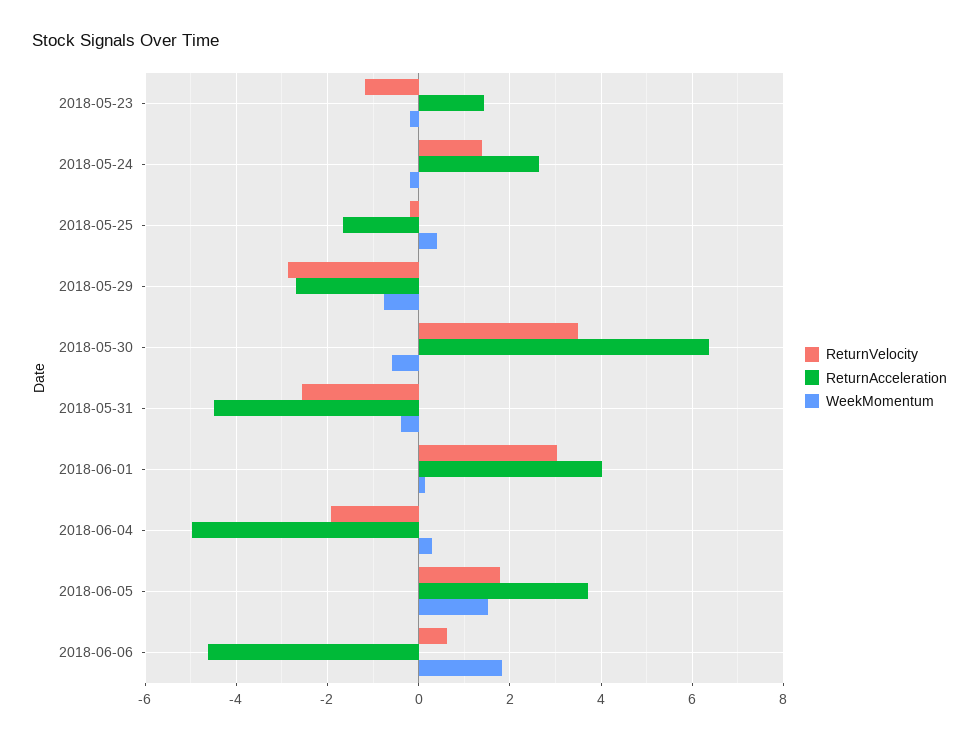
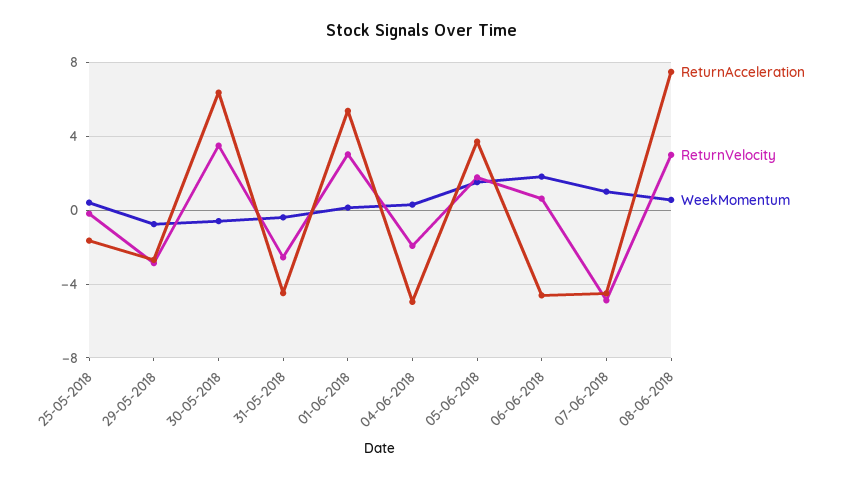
ReturnVelocity, 2018-05-23: -1.2 -> none
ReturnAcceleration, 2018-05-23: 1.4 -> none
WeekMomentum, 2018-05-23: -0.2 -> none
ReturnVelocity, 2018-05-24: 1.4 -> none
ReturnAcceleration, 2018-05-24: 2.6 -> none
WeekMomentum, 2018-05-24: -0.2 -> none
ReturnAcceleration, 2018-06-01: 4 -> 5.5
ReturnAcceleration, 07-06-2018: none -> -4.5
ReturnVelocity, 07-06-2018: none -> -5
WeekMomentum, 07-06-2018: none -> 1
ReturnAcceleration, 08-06-2018: none -> 7.5
ReturnVelocity, 08-06-2018: none -> 3
WeekMomentum, 08-06-2018: none -> 0.5

